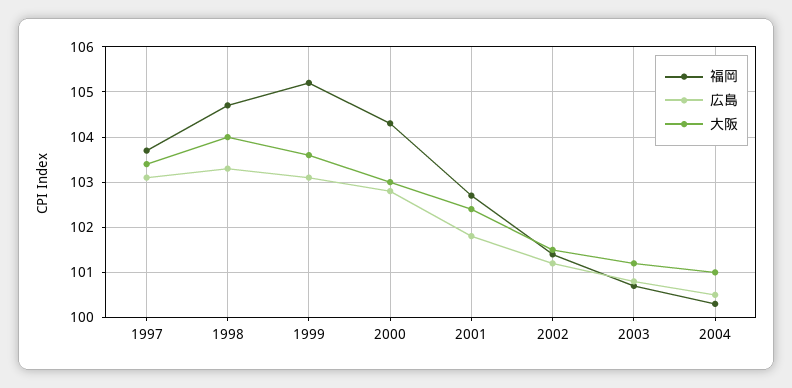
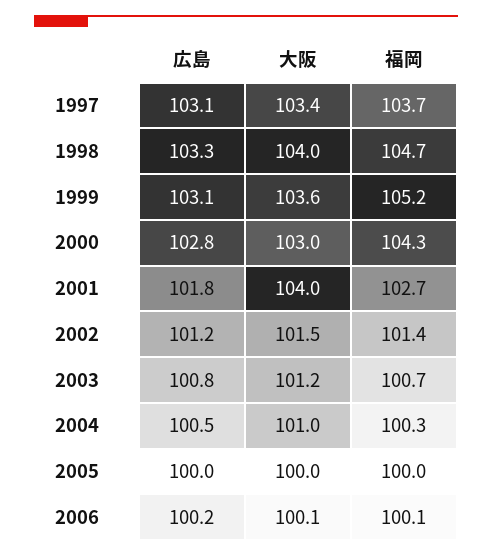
大阪, 2001: 102.5 -> 104
広島, 2005: none -> 100
大阪, 2005: none -> 100
福岡, 2005: none -> 100
広島, 2006: none -> 100.2
大阪, 2006: none -> 100.1
福岡, 2006: none -> 100.1

